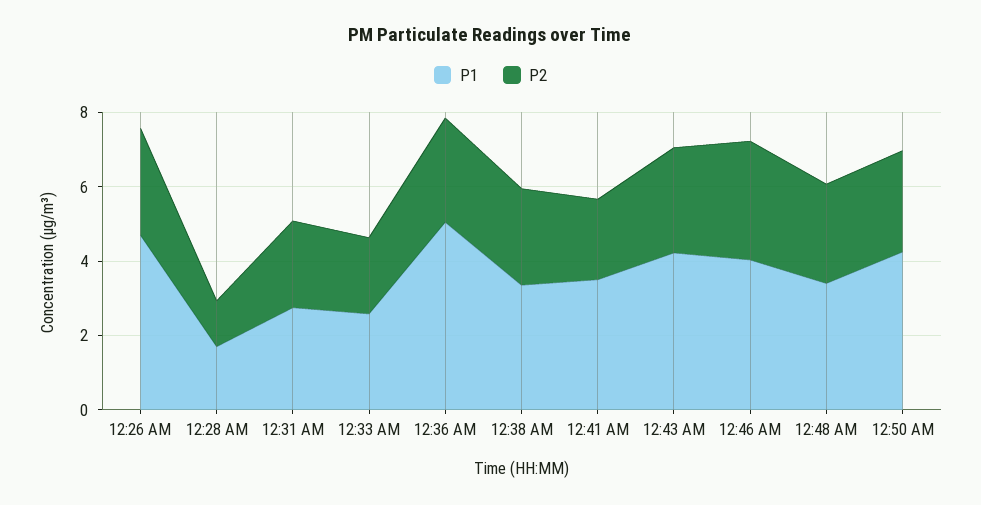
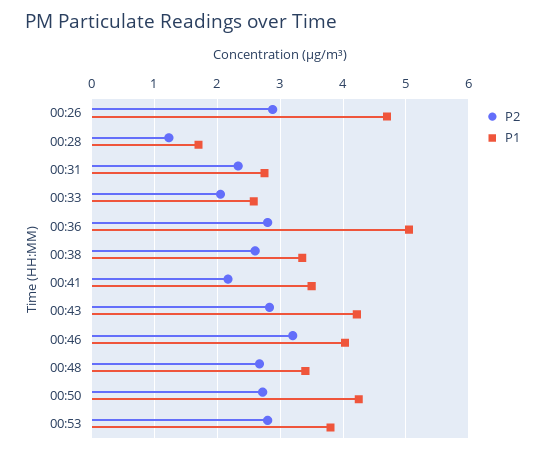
P2, 00:53: none -> 2.8
P1, 00:53: none -> 3.8

